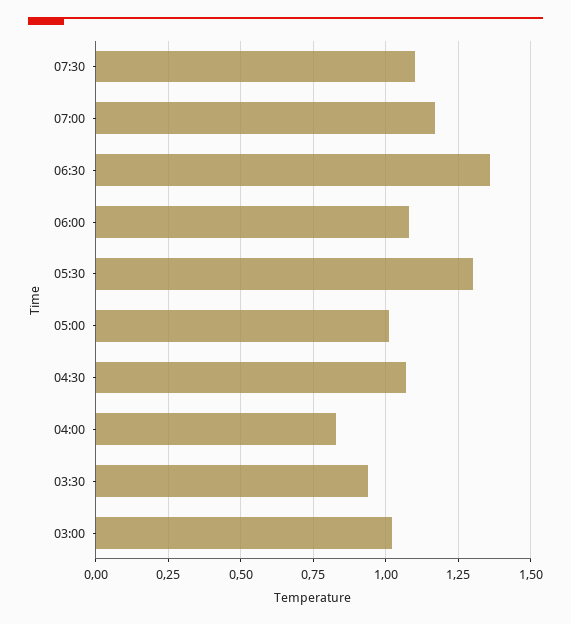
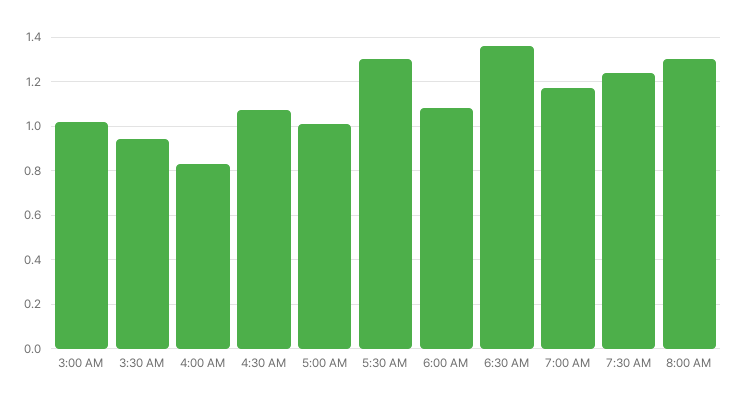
07:30: 1.1 -> 1.25
8:00 AM: none -> 1.3

